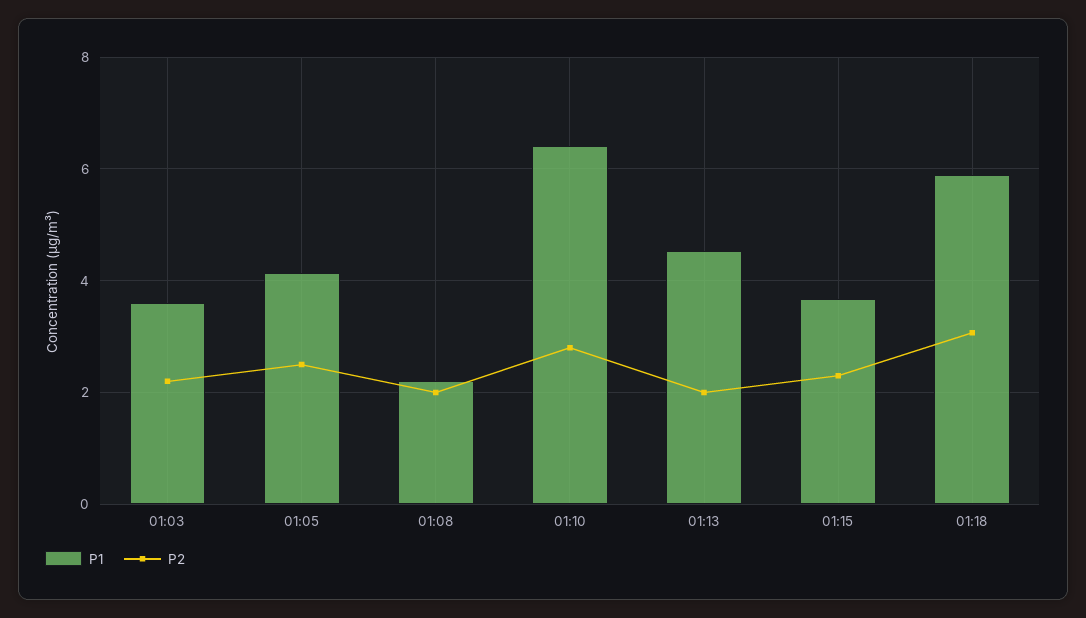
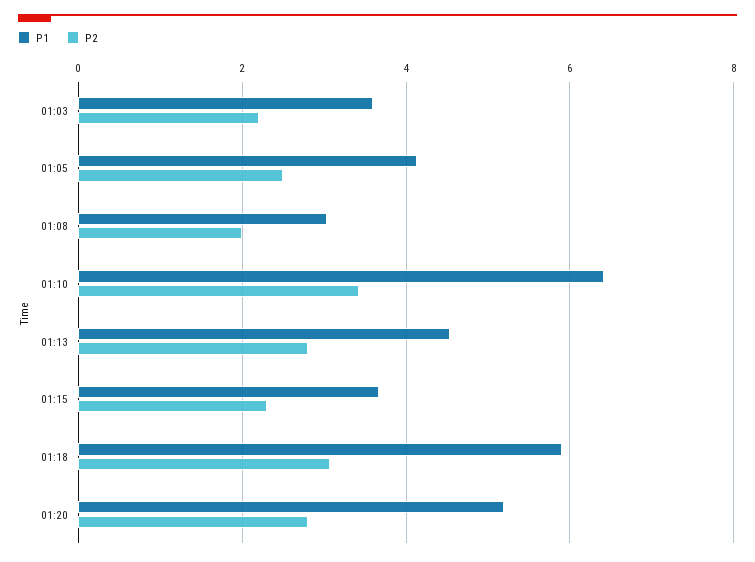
P1, 01:08: 2.2 -> 3
P2, 01:10: 2.8 -> 3.4
P2, 01:13: 2 -> 2.8
P1, 01:20: none -> 5.2
P2, 01:20: none -> 2.8

